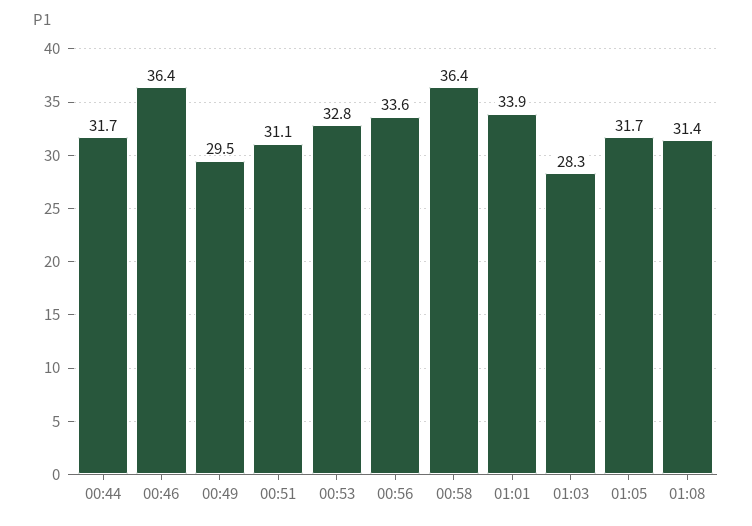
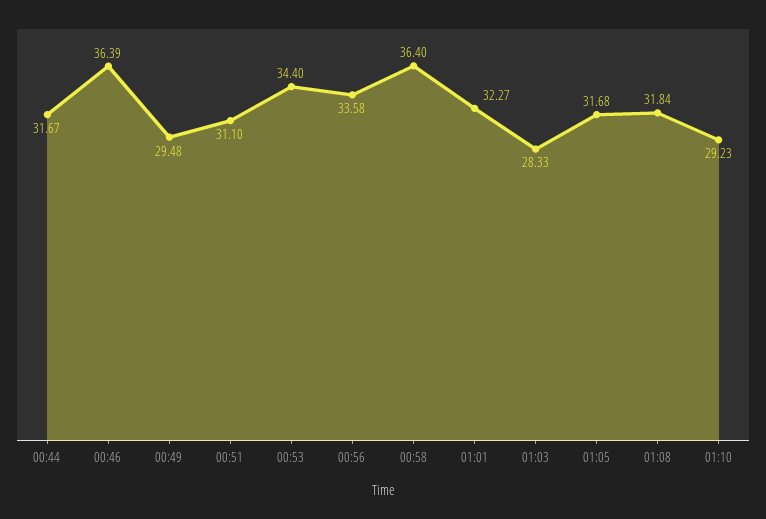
00:53: 32.8 -> 34.4
01:01: 33.9 -> 32.27
01:08: 31.4 -> 31.84
01:10: none -> 29.23

